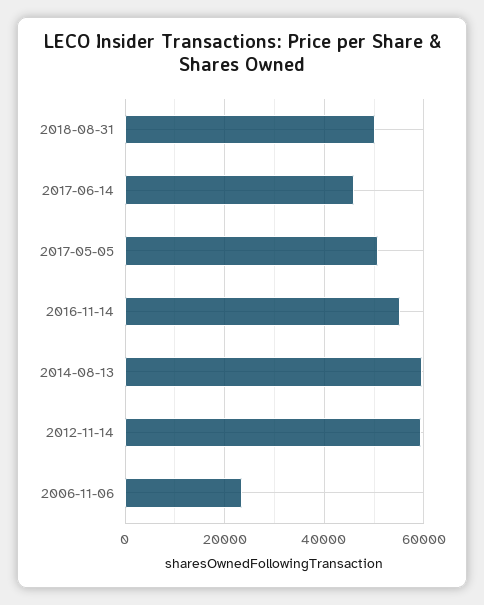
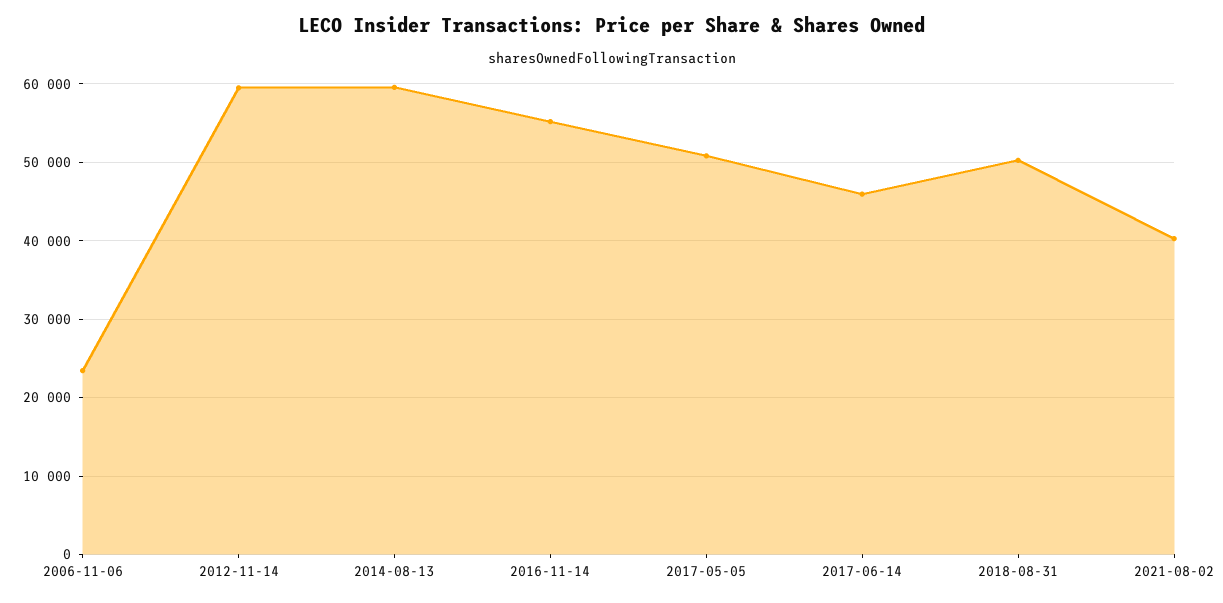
2021-08-02: none -> 40000

